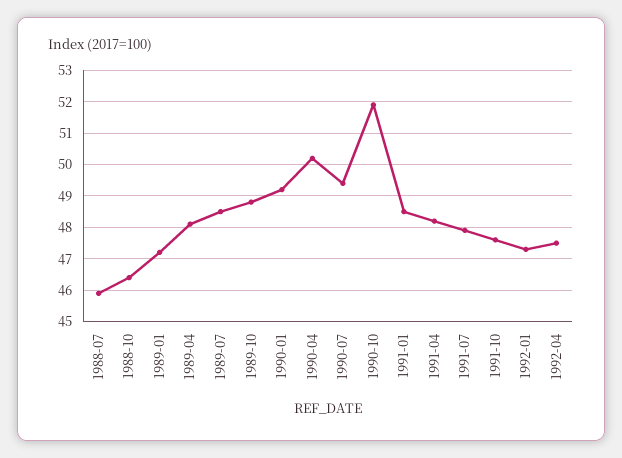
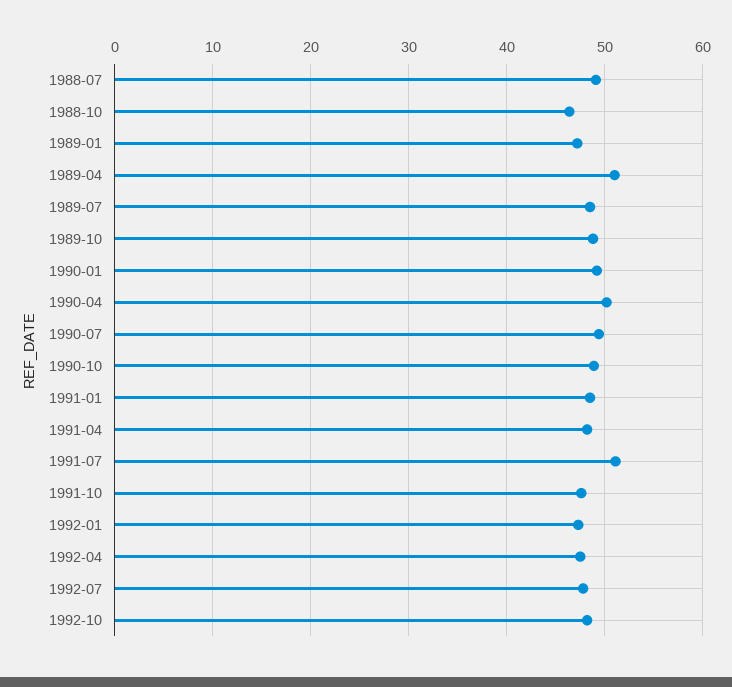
1988-07: 46 -> 49
1989-04: 48 -> 51
1990-10: 52 -> 49
1991-07: 48 -> 51
1992-07: none -> 48
1992-10: none -> 48

